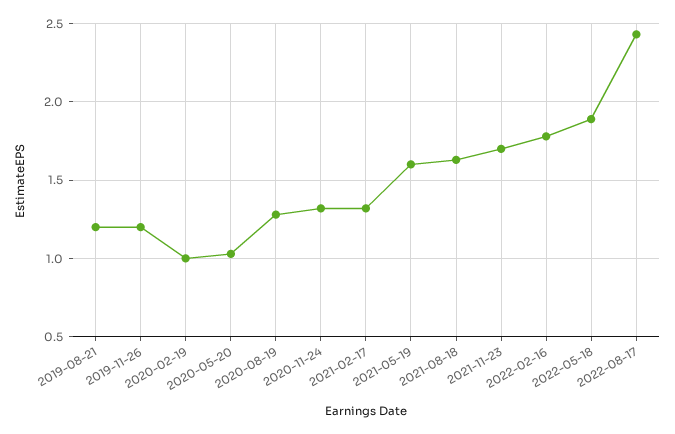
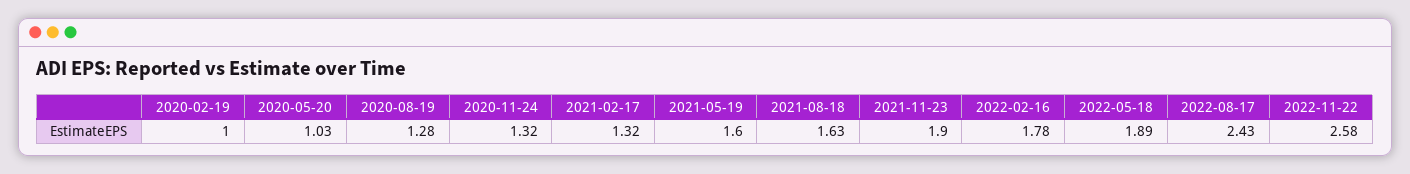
2019-08-21: 1.2 -> none
2019-11-26: 1.2 -> none
2021-11-23: 1.7 -> 1.9
2022-11-22: none -> 2.58

